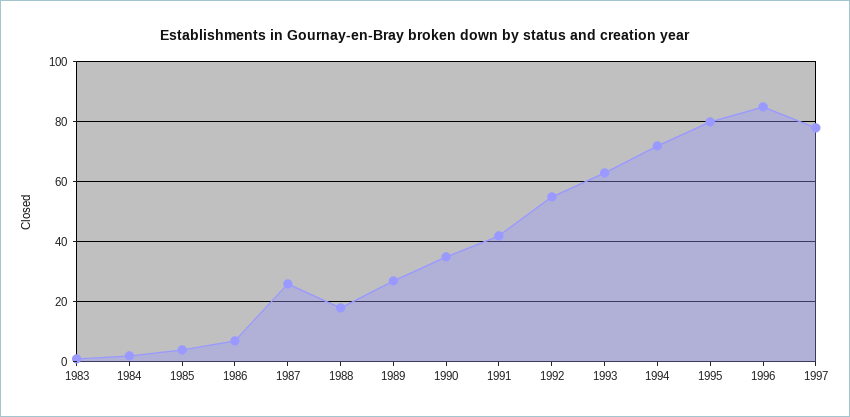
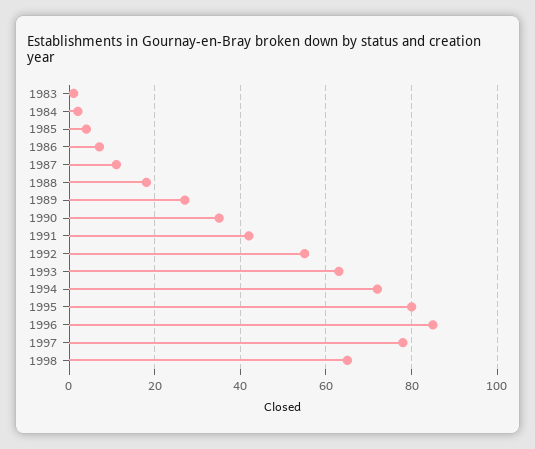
1987: 25 -> 10
1998: none -> 65

